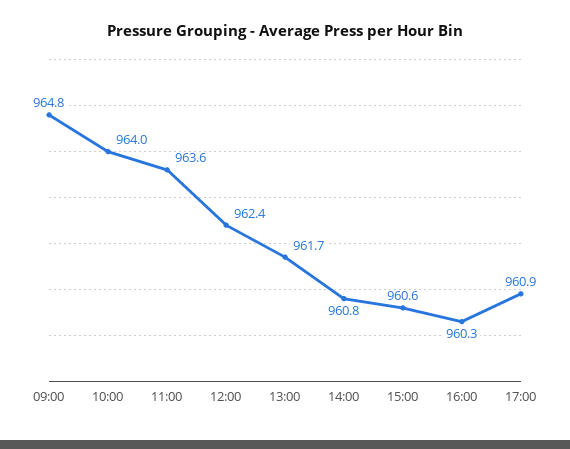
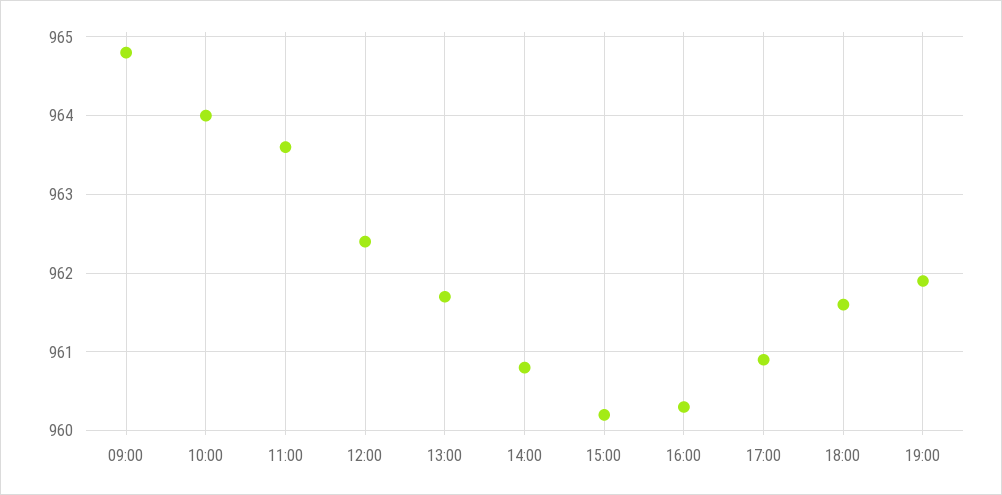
15:00: 960.6 -> 960.2
18:00: none -> 961.6
19:00: none -> 961.9

